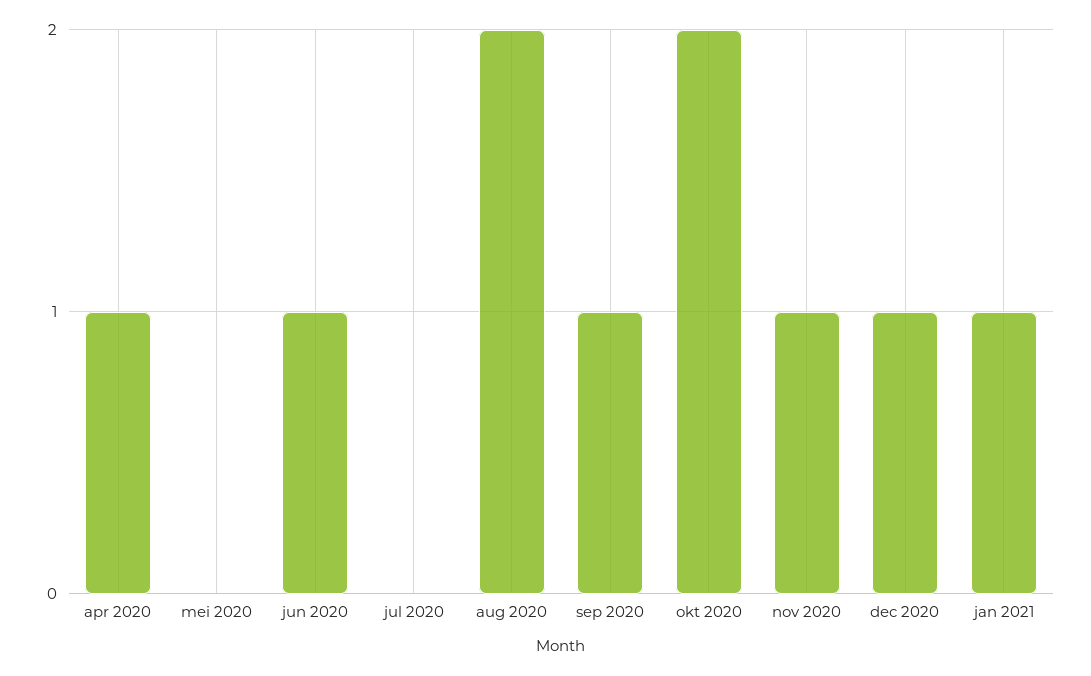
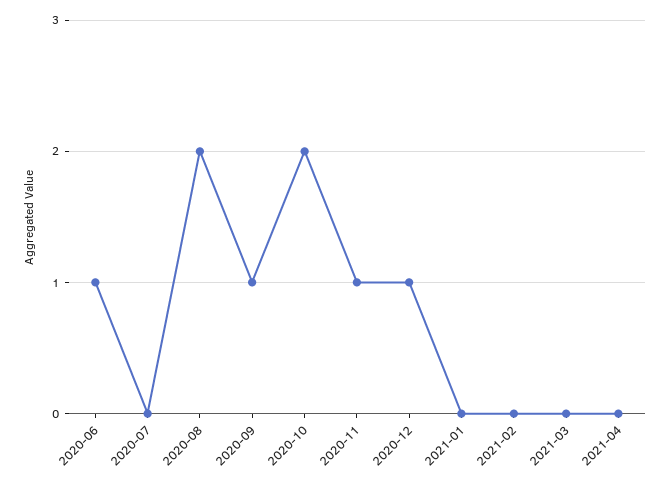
apr 2020: 1 -> none
mei 2020: 0 -> none
jan 2021: 1 -> 0
2021-02: none -> 0
2021-03: none -> 0
2021-04: none -> 0

